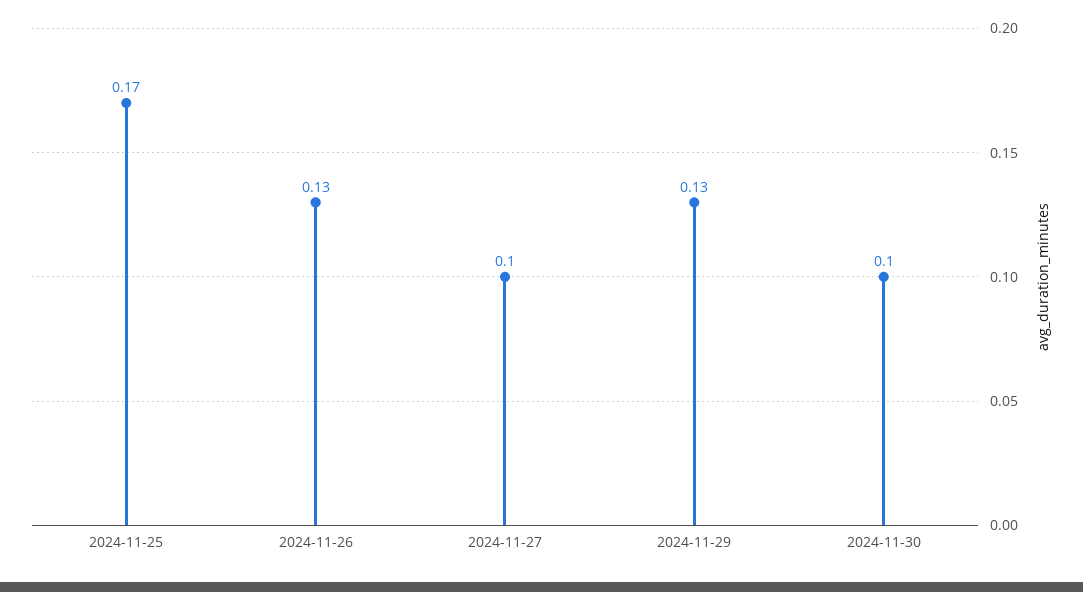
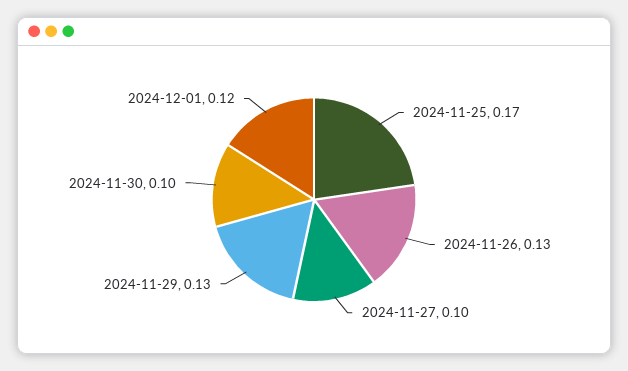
2024-12-01: none -> 0.12

